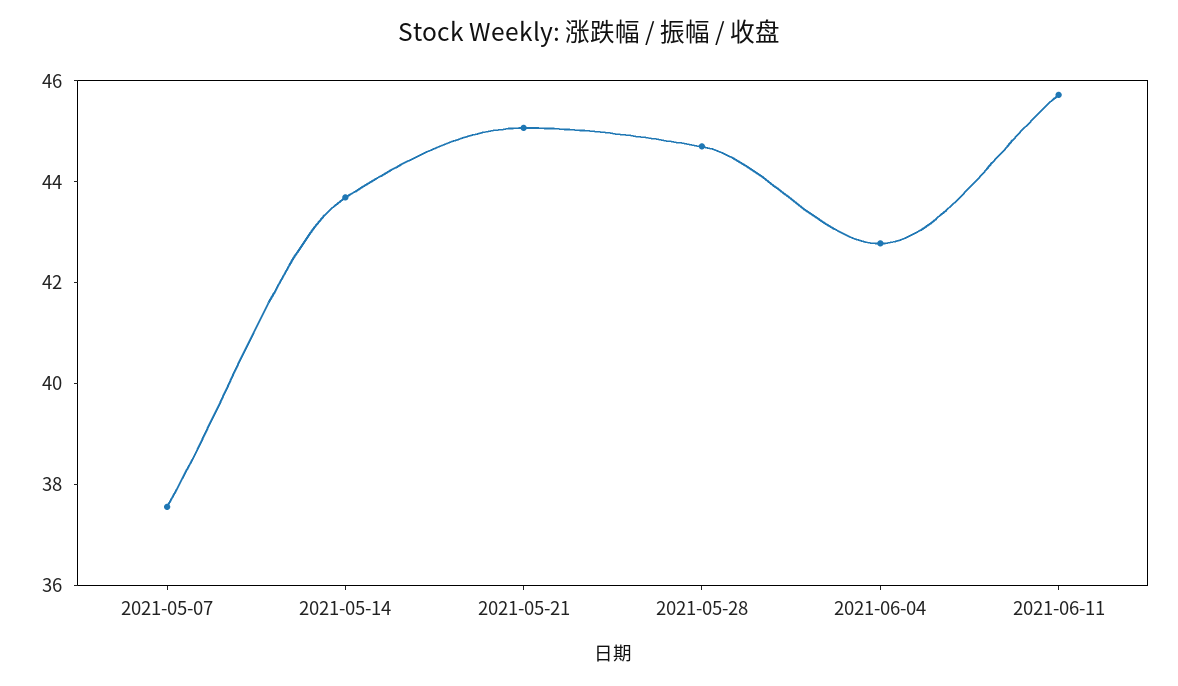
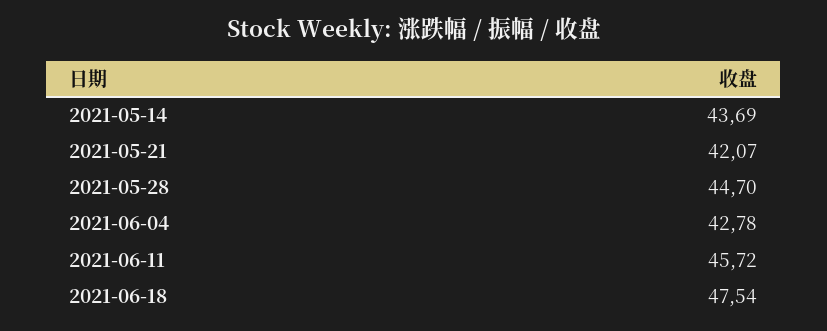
2021-05-07: 37.5 -> none
2021-05-21: 45 -> 42.07
2021-06-18: none -> 47.54

